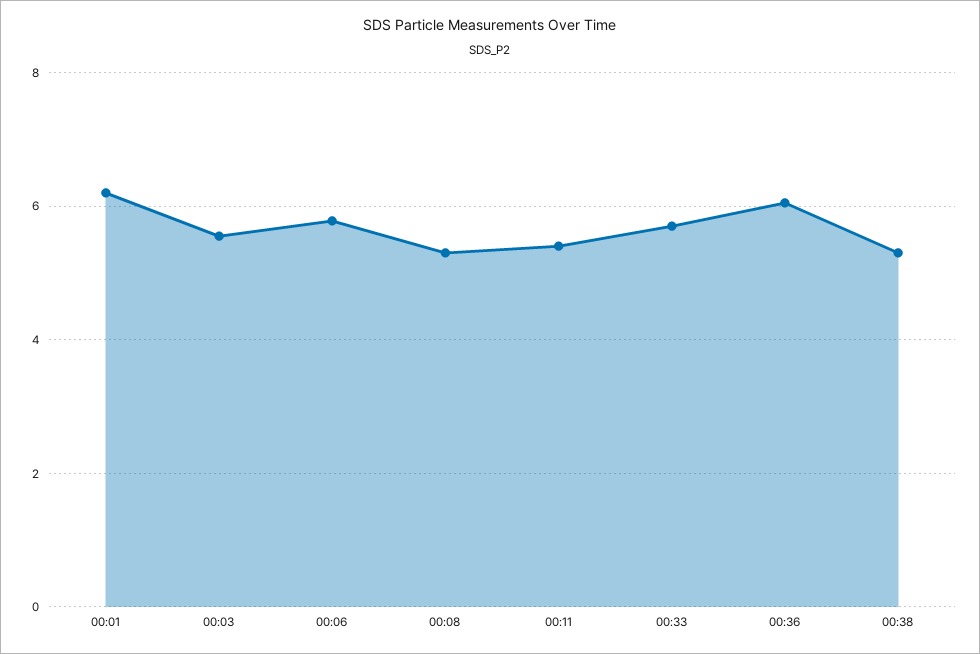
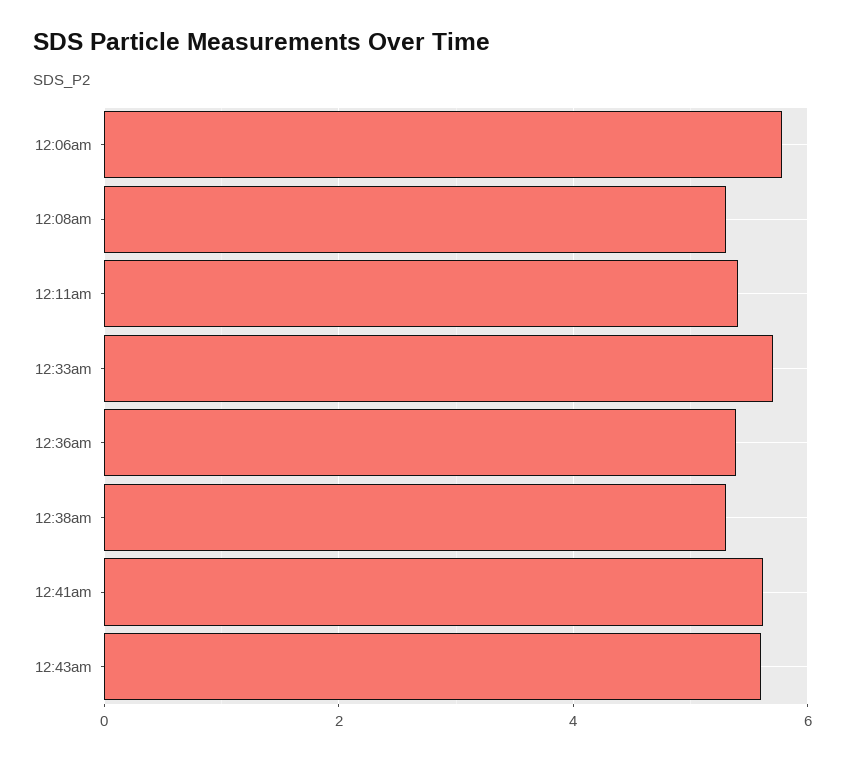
00:01: 6.2 -> none
00:03: 5.6 -> none
00:36: 6 -> 5.4
12:41am: none -> 5.6
12:43am: none -> 5.6

